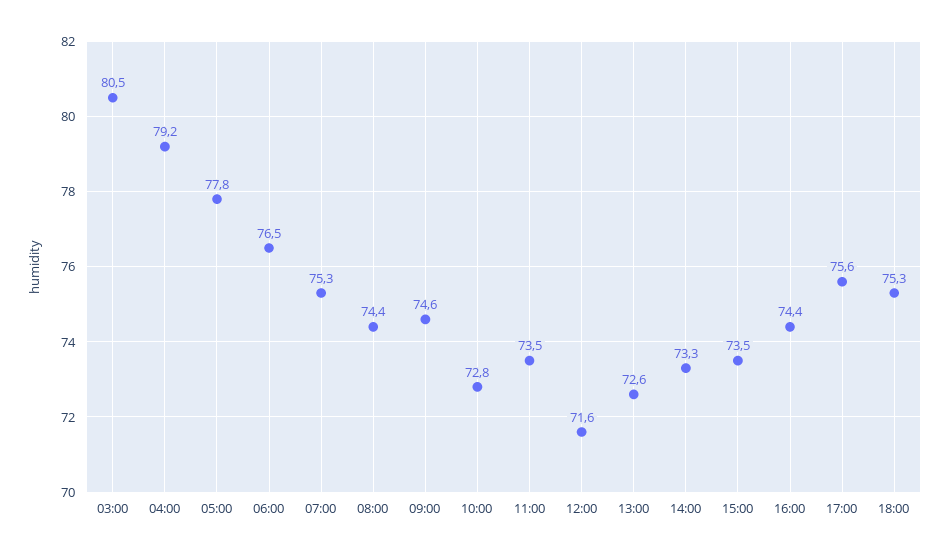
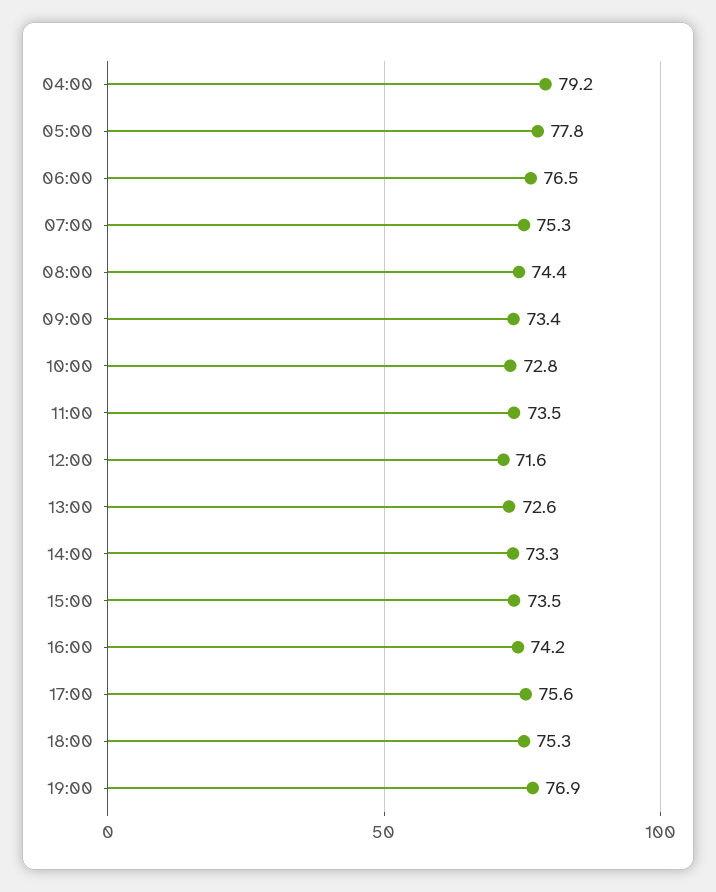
03:00: 80.5 -> none
09:00: 74.6 -> 73.4
16:00: 74.4 -> 74.2
19:00: none -> 76.9

